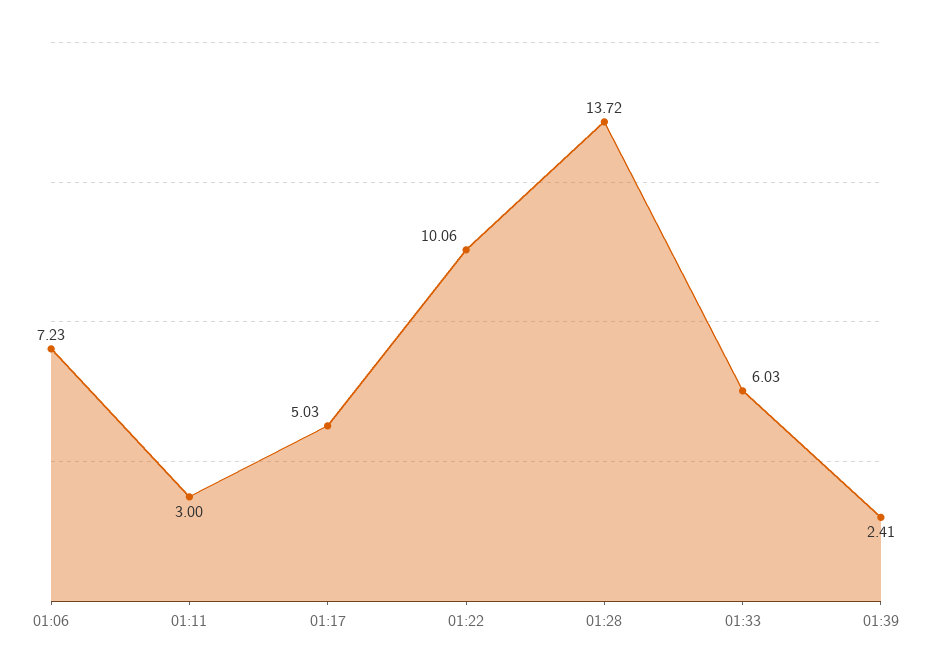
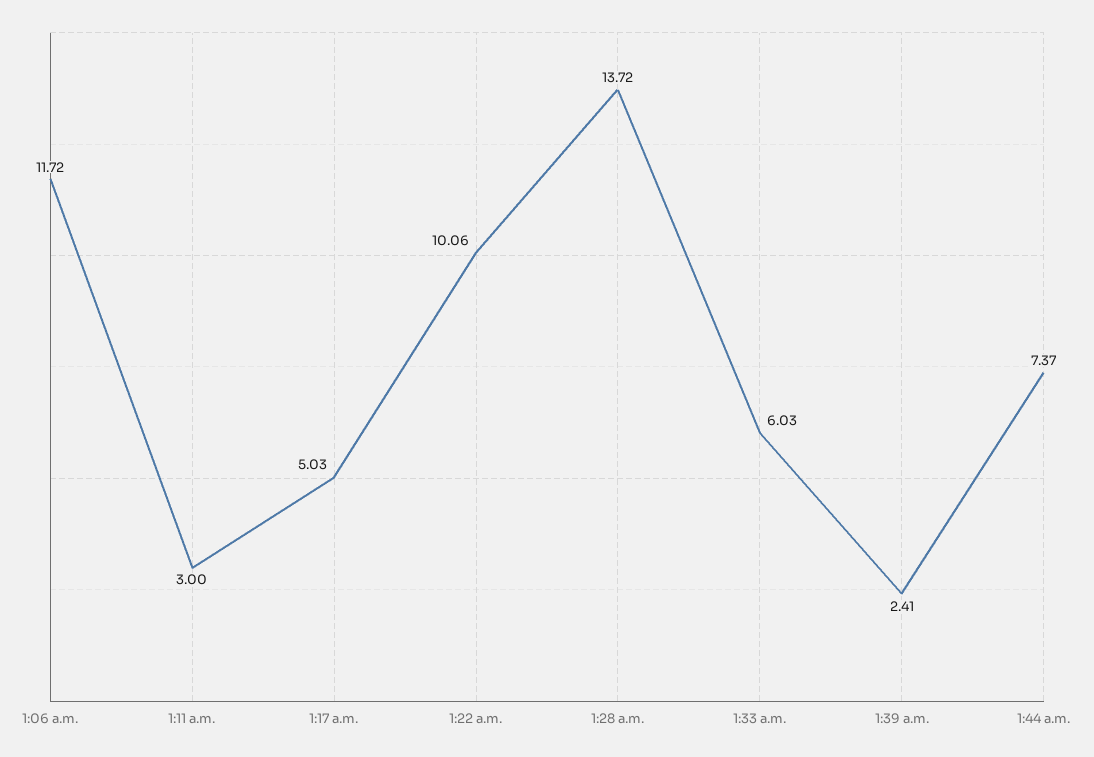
01:06: 7.23 -> 11.72
1:44 a.m.: none -> 7.37

